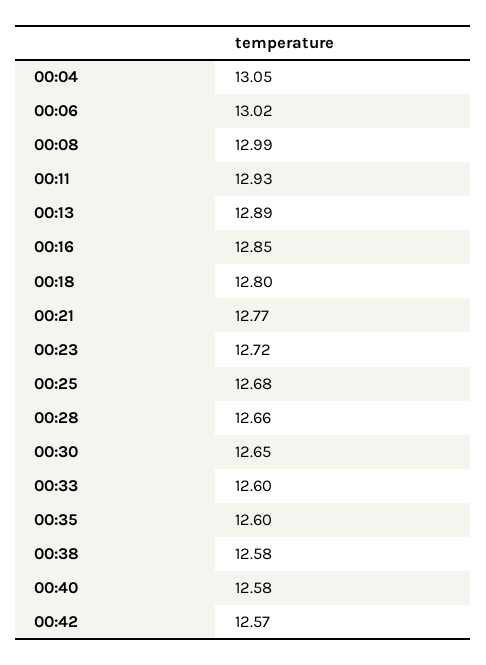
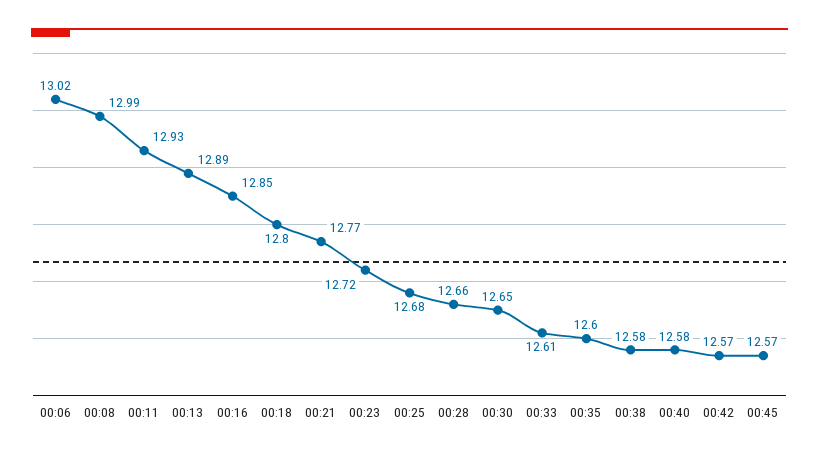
00:04: 13.05 -> none
00:33: 12.6 -> 12.61
00:45: none -> 12.57

